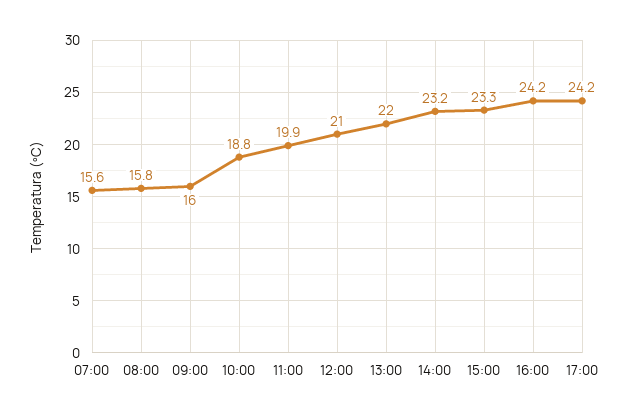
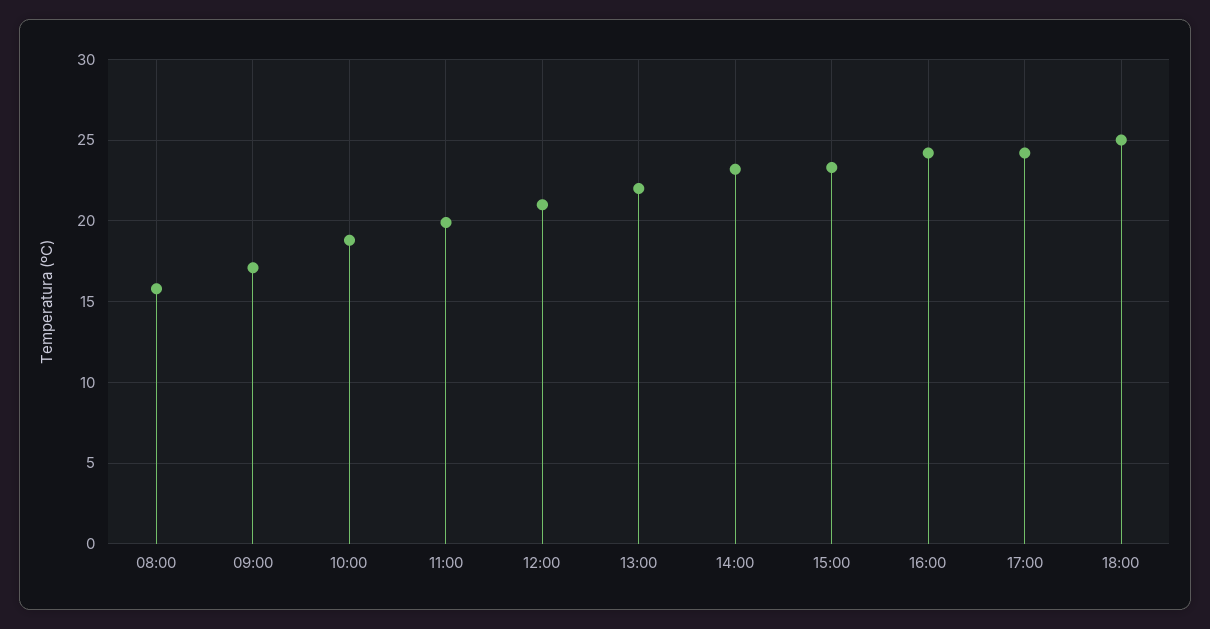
07:00: 15.6 -> none
09:00: 16 -> 17
18:00: none -> 25

